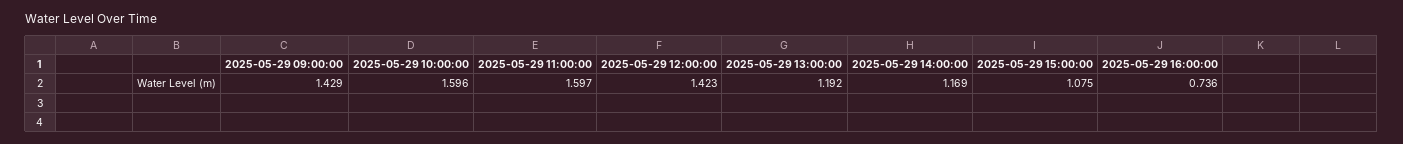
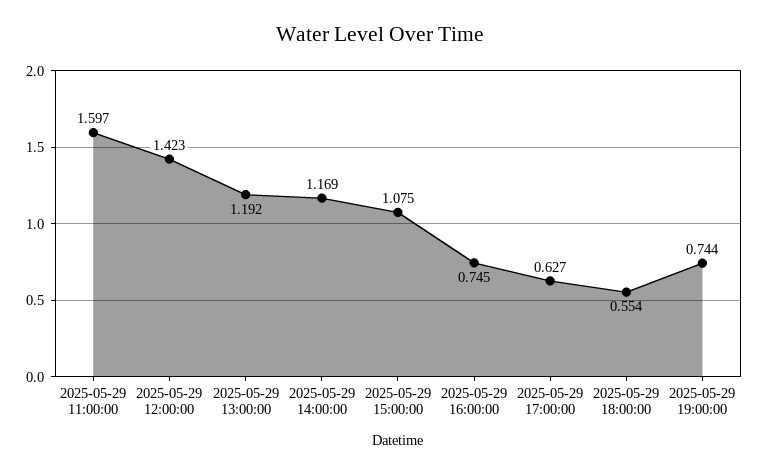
2025-05-29 09:00:00: 1.429 -> none
2025-05-29 10:00:00: 1.596 -> none
2025-05-29 16:00:00: 0.736 -> 0.745
2025-05-29 17:00:00: none -> 0.627
2025-05-29 18:00:00: none -> 0.554
2025-05-29 19:00:00: none -> 0.744

